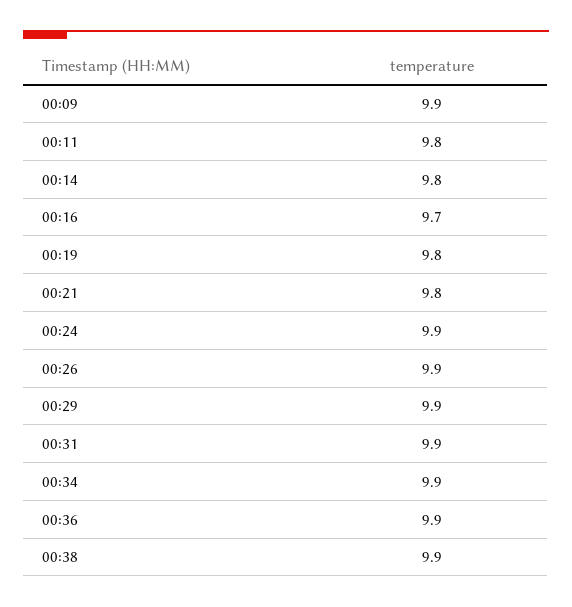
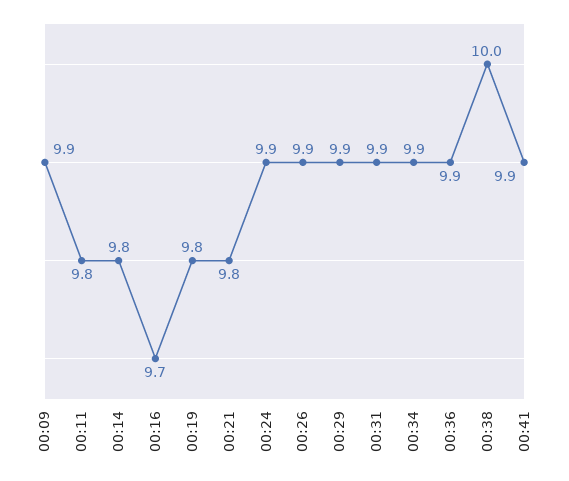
00:38: 9.9 -> 10
00:41: none -> 9.9

